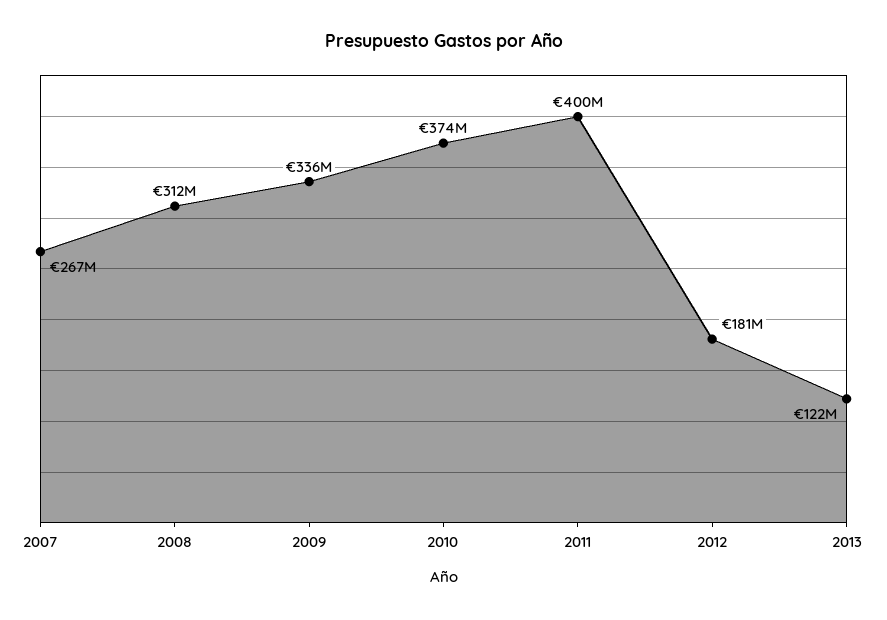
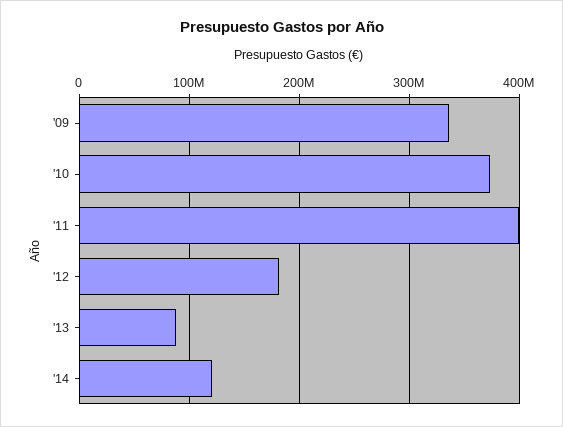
2007: 267000000 -> none
2008: 312000000 -> none
2013: 122000000 -> 90000000
'14: none -> 120000000

